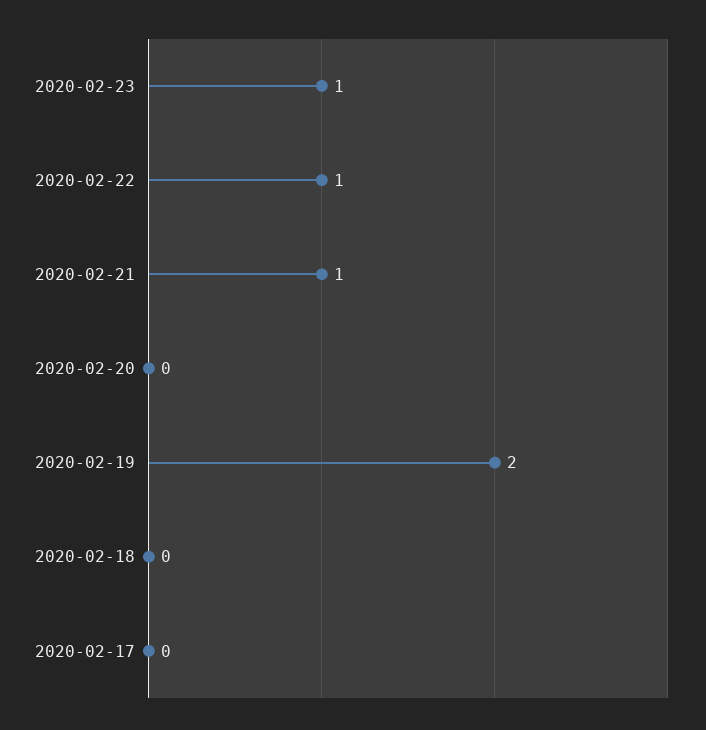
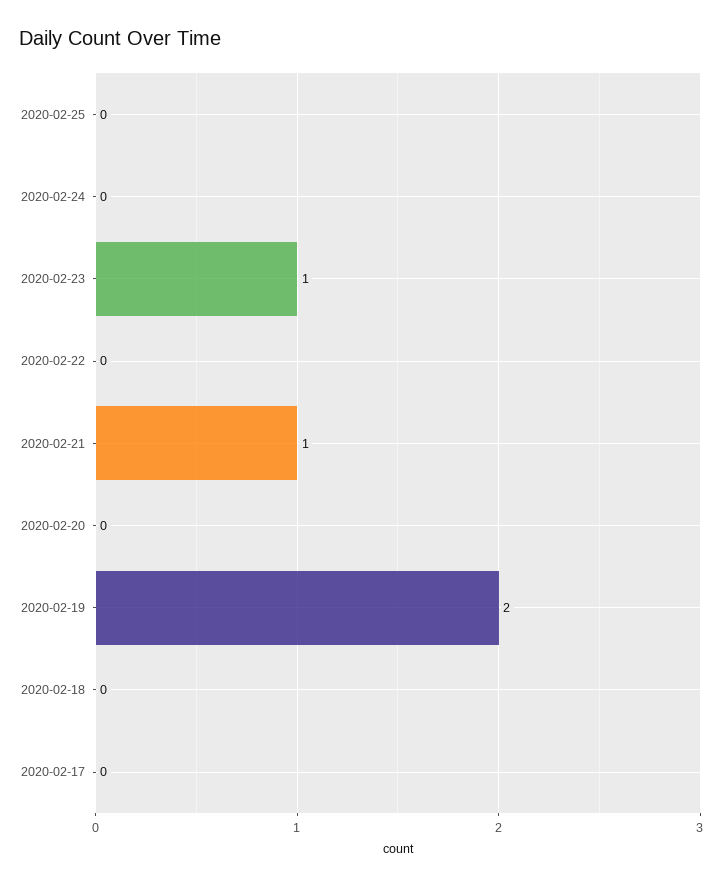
2020-02-22: 1 -> 0
2020-02-25: none -> 0
2020-02-24: none -> 0

